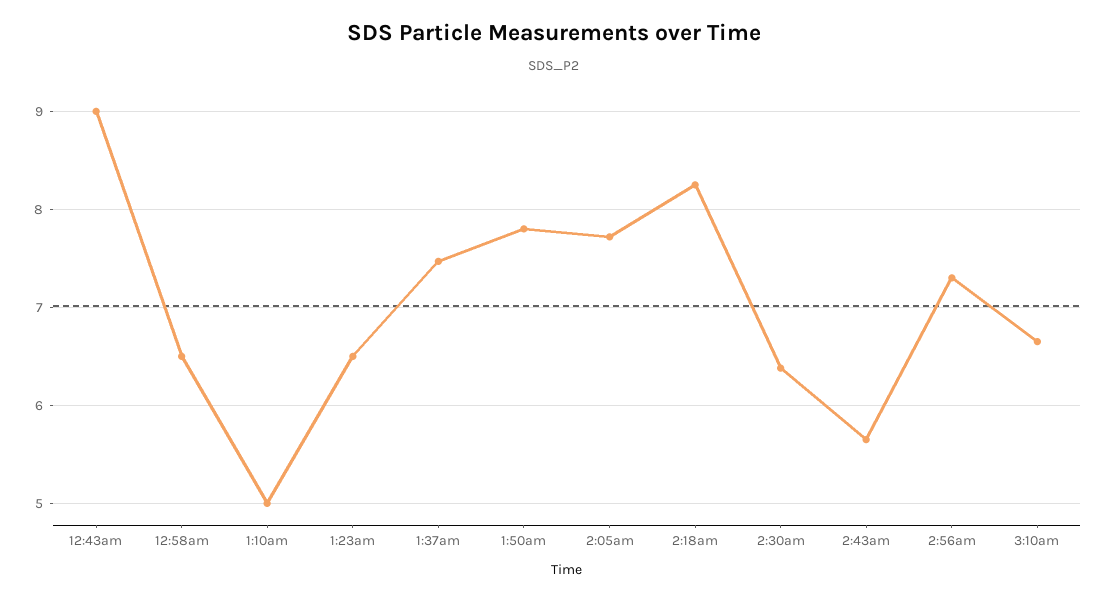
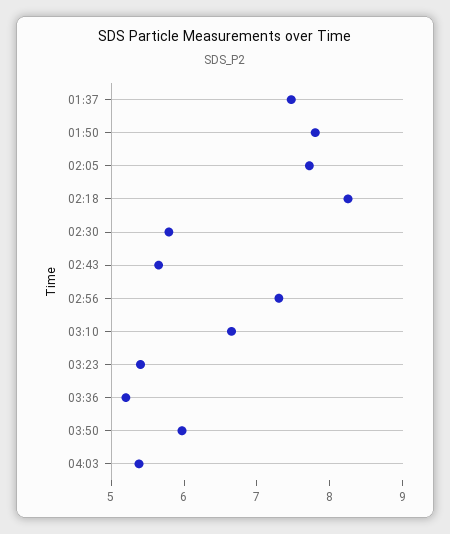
12:43am: 9 -> none
12:58am: 6.5 -> none
1:10am: 5 -> none
1:23am: 6.5 -> none
2:30am: 6.4 -> 5.8
03:23: none -> 5.4
03:36: none -> 5.2
03:50: none -> 6
04:03: none -> 5.4

